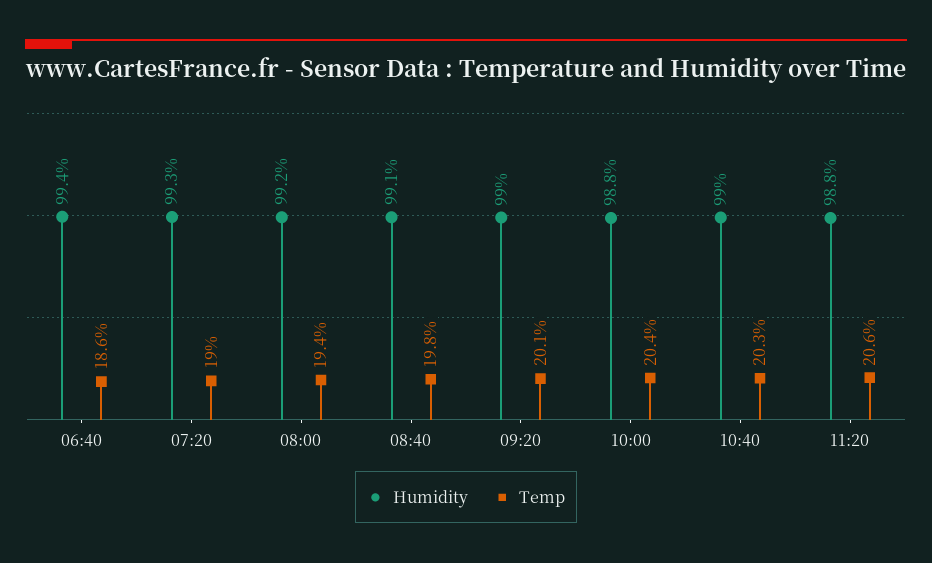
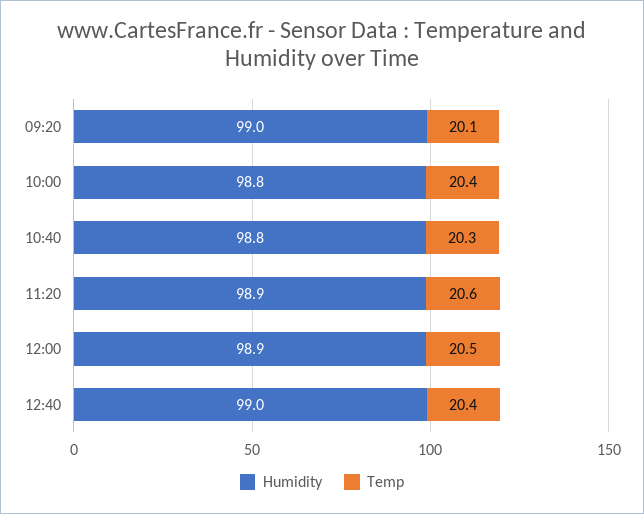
Humidity, 06:40: 99.4 -> none
Temp, 06:40: 18.6 -> none
Humidity, 07:20: 99.3 -> none
Temp, 07:20: 19 -> none
Humidity, 08:00: 99.2 -> none
Temp, 08:00: 19.4 -> none
Humidity, 08:40: 99.1 -> none
Temp, 08:40: 19.8 -> none
Humidity, 10:40: 99 -> 98.8
Humidity, 11:20: 98.8 -> 98.9
Humidity, 12:00: none -> 98.9
Temp, 12:00: none -> 20.5
Humidity, 12:40: none -> 99
Temp, 12:40: none -> 20.4

